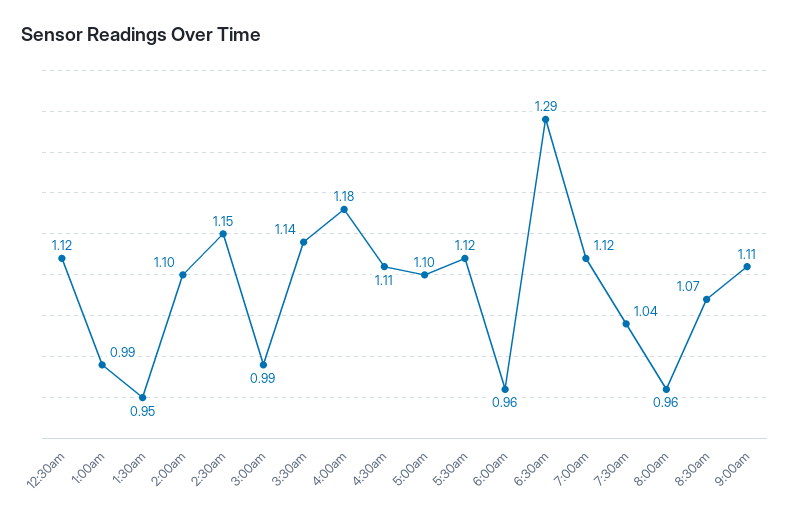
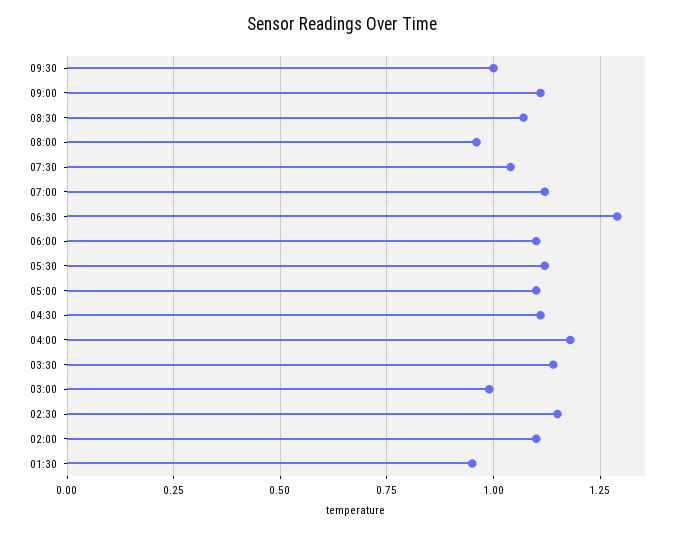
12:30am: 1.12 -> none
1:00am: 0.99 -> none
6:00am: 0.96 -> 1.1
09:30: none -> 1

